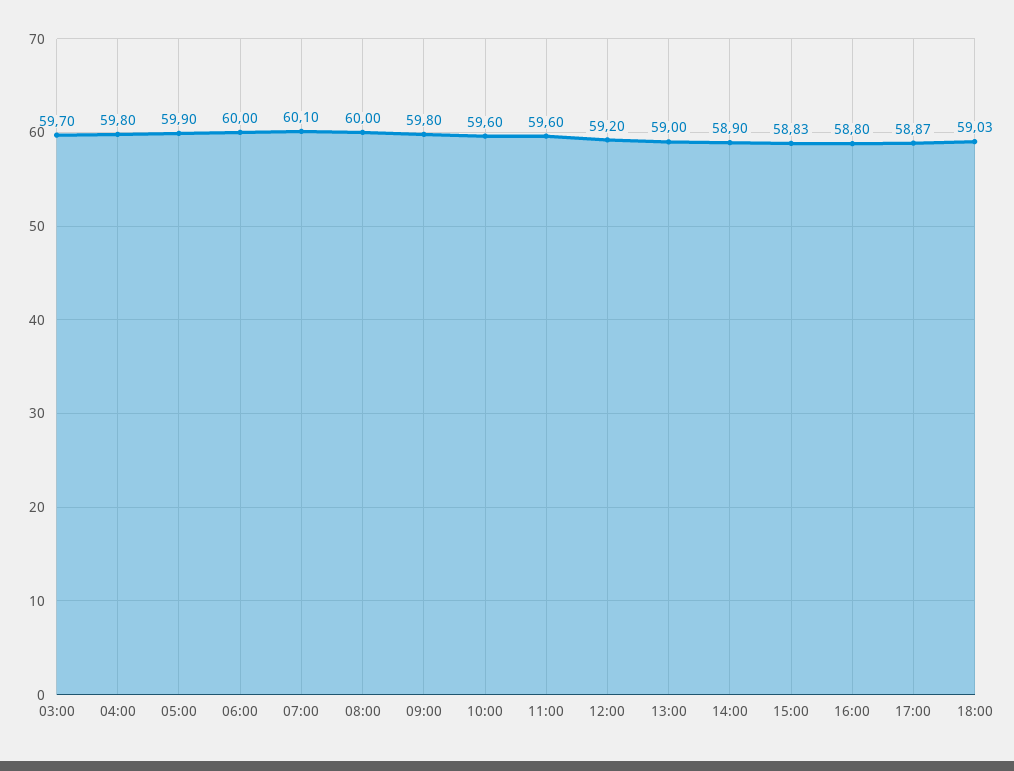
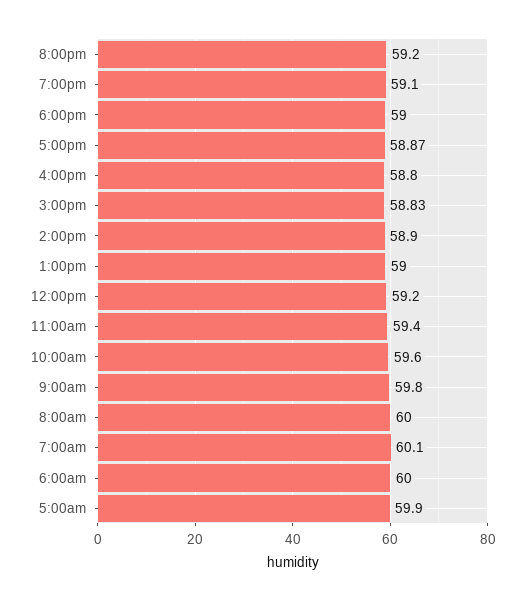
03:00: 59.7 -> none
04:00: 59.8 -> none
11:00: 59.6 -> 59.4
18:00: 59.03 -> 59
8:00pm: none -> 59.2
7:00pm: none -> 59.1

